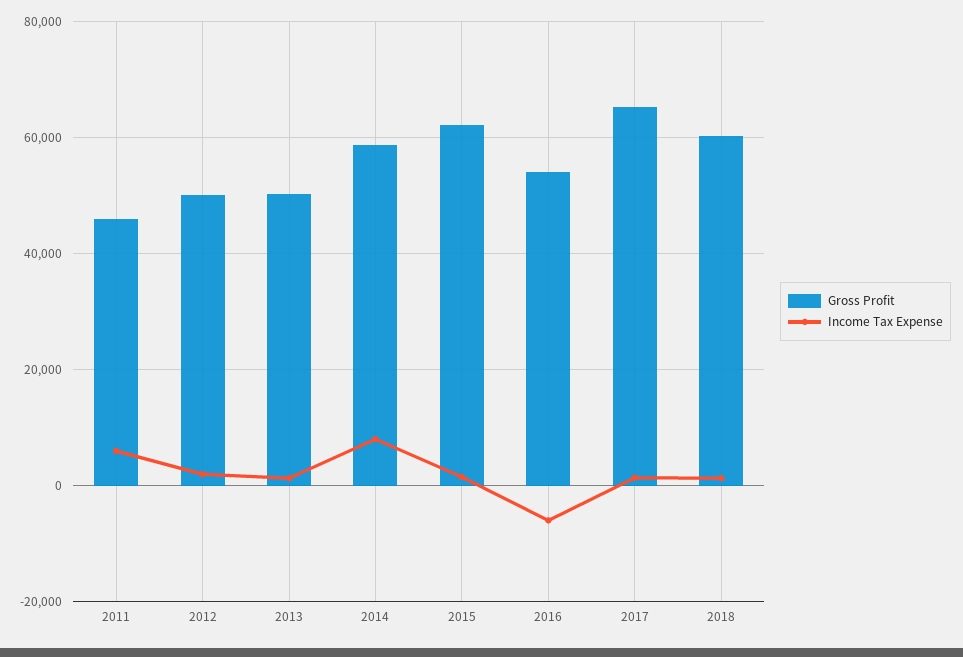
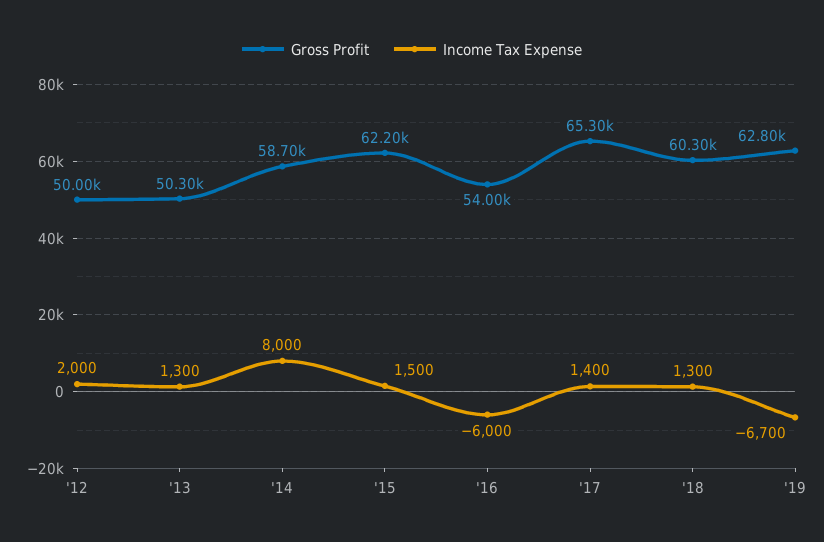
Gross Profit, 2011: 46000 -> none
Income Tax Expense, 2011: 6000 -> none
Gross Profit, '19: none -> 62800
Income Tax Expense, '19: none -> -6700

